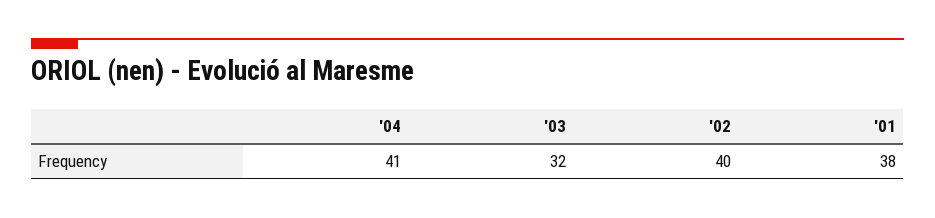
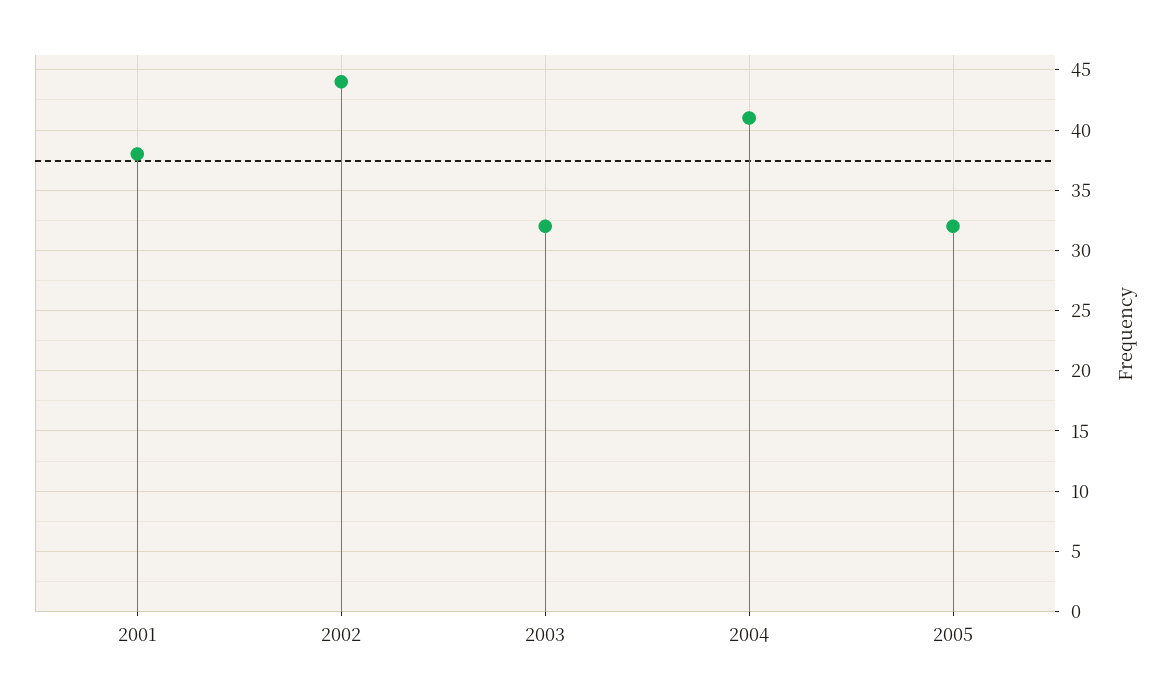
'02: 40 -> 44
2005: none -> 32

